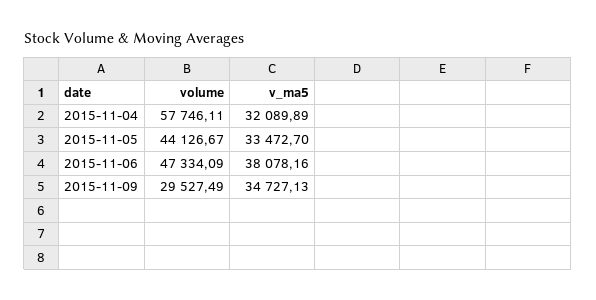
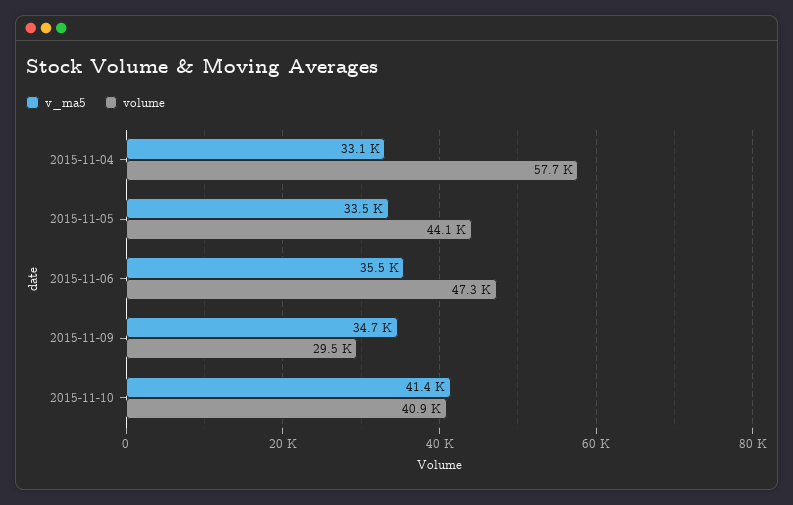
v_ma5, 2015-11-04: 32089.89 -> 33100
v_ma5, 2015-11-06: 38078.16 -> 35500
v_ma5, 2015-11-10: none -> 41400
volume, 2015-11-10: none -> 40900

